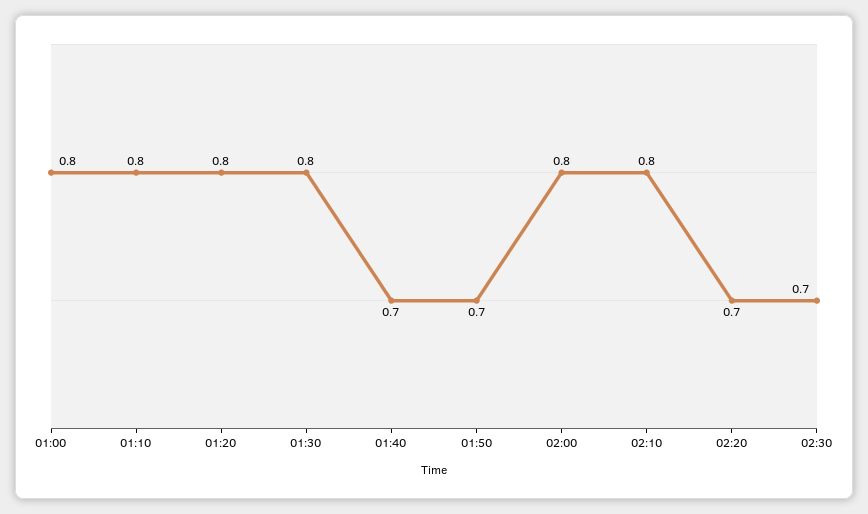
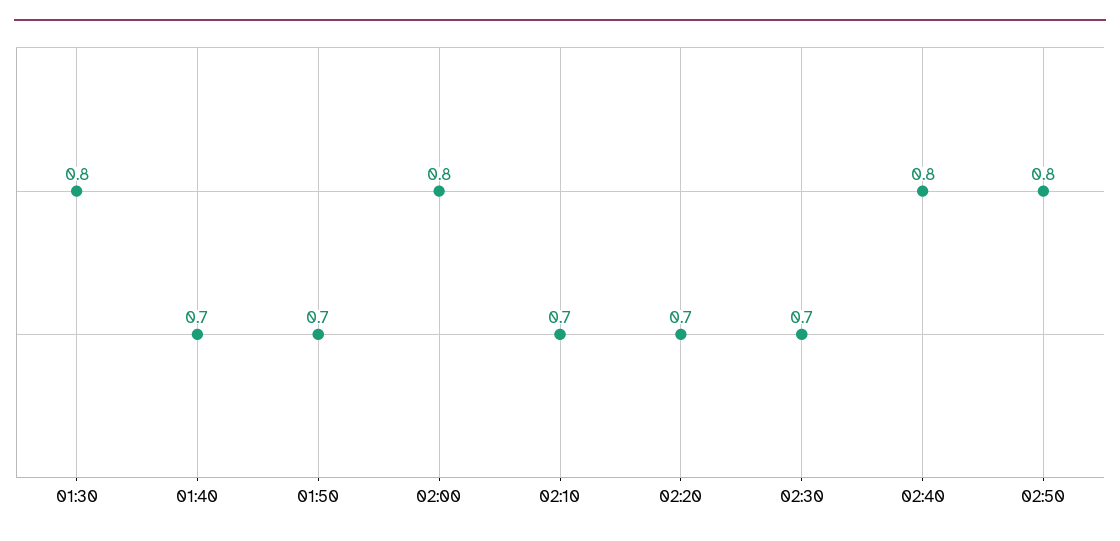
01:00: 0.8 -> none
01:10: 0.8 -> none
01:20: 0.8 -> none
02:10: 0.8 -> 0.7
02:40: none -> 0.8
02:50: none -> 0.8

